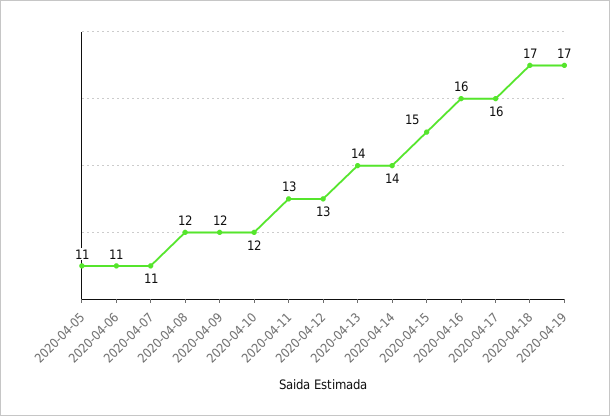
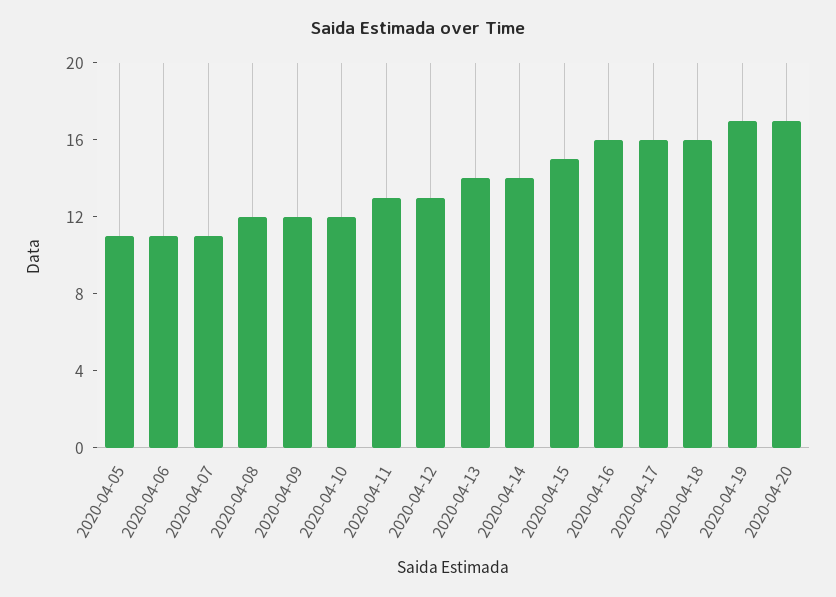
2020-04-18: 17 -> 16
2020-04-20: none -> 17

